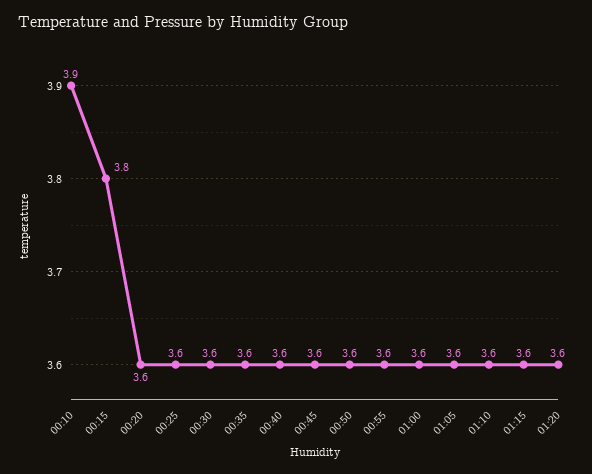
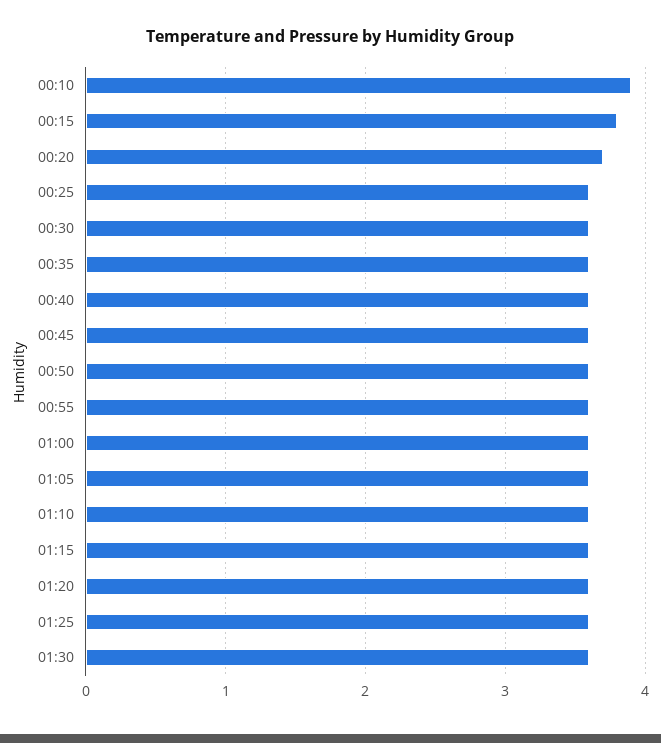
00:20: 3.6 -> 3.7
01:25: none -> 3.6
01:30: none -> 3.6

